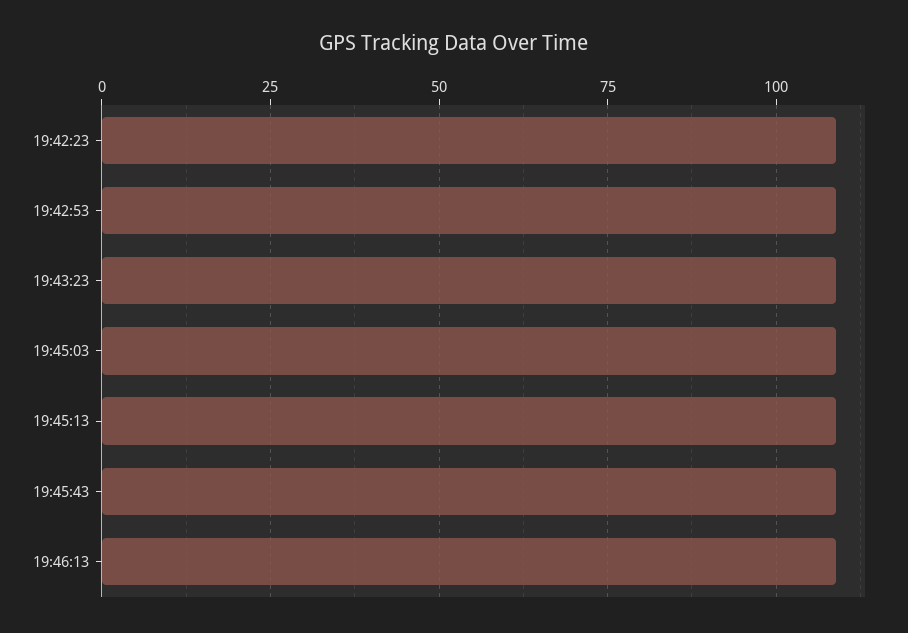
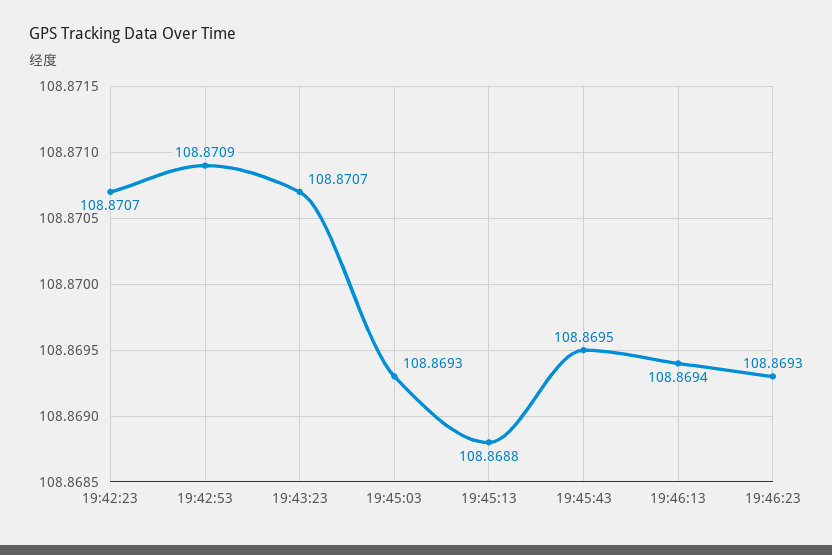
19:46:23: none -> 108.8693

